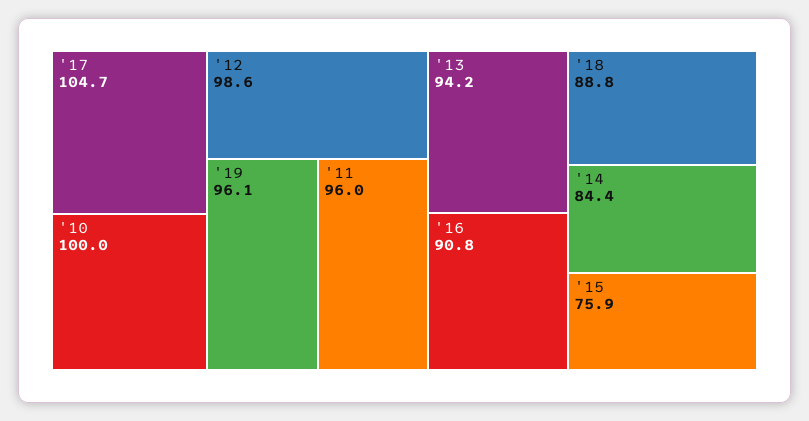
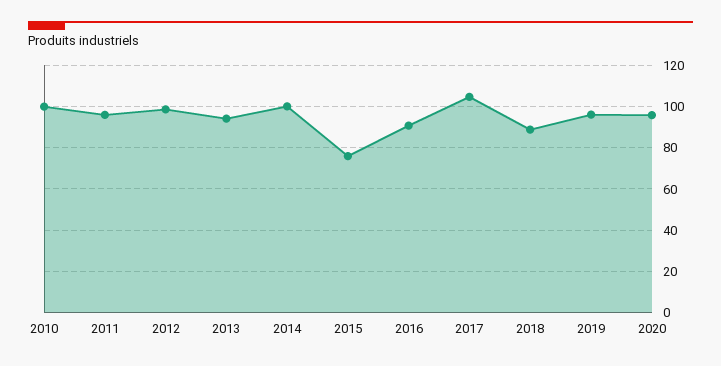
'14: 84.4 -> 100
2020: none -> 95

